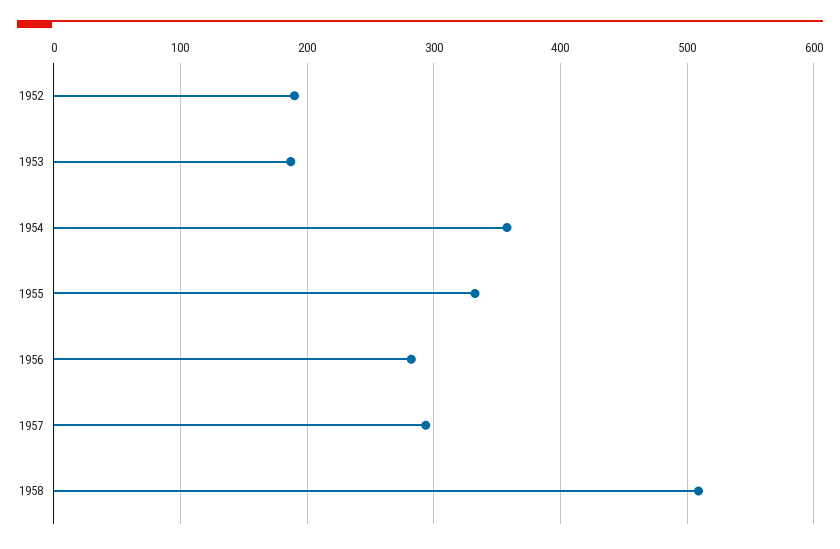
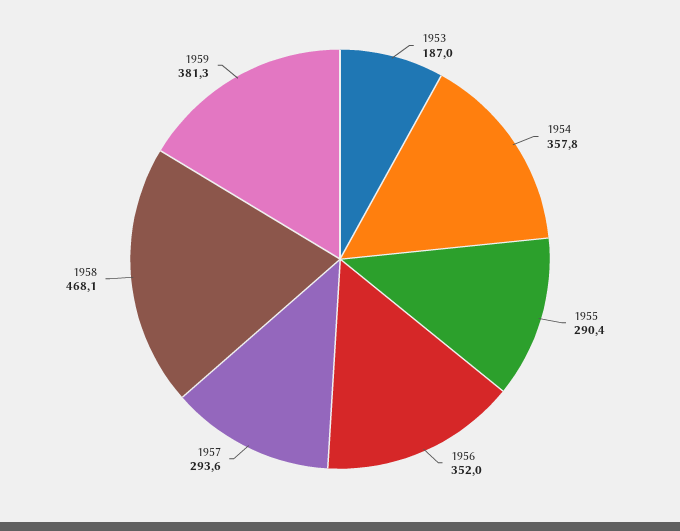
1952: 190 -> none
1955: 330 -> 290.4
1956: 280 -> 352
1958: 510 -> 468.1
1959: none -> 381.3

